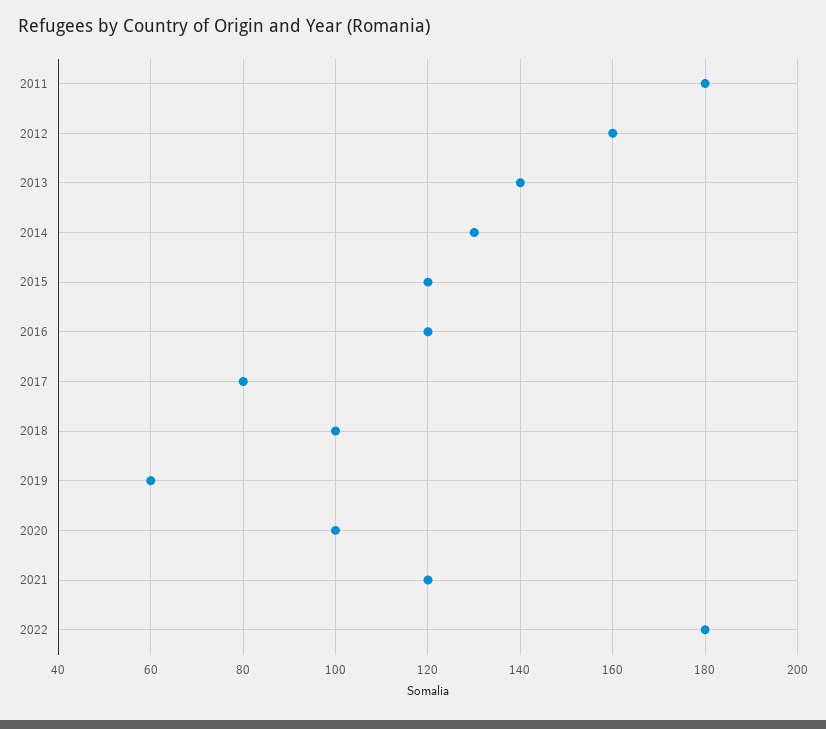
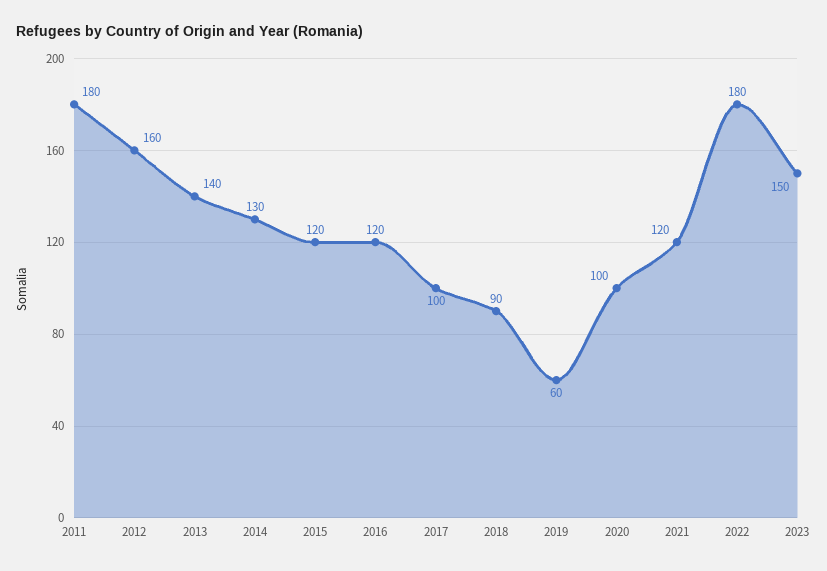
2017: 80 -> 100
2018: 100 -> 90
2023: none -> 150

